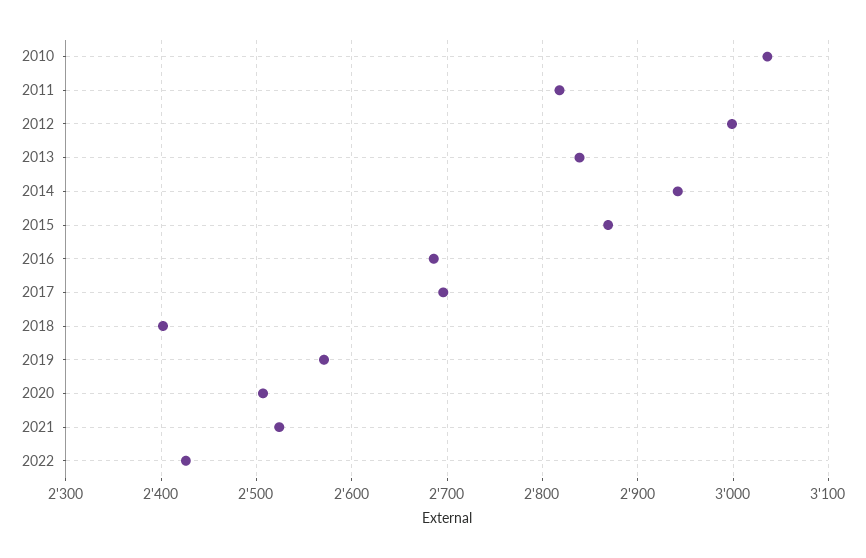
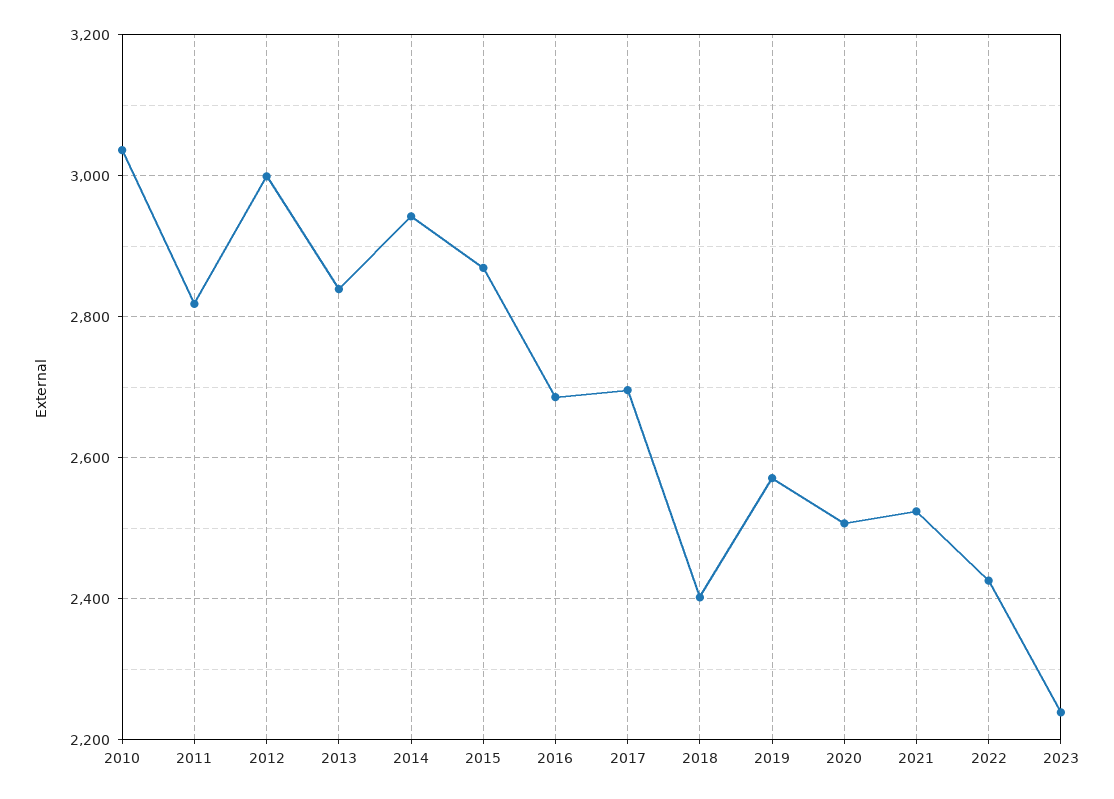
2023: none -> 2240

